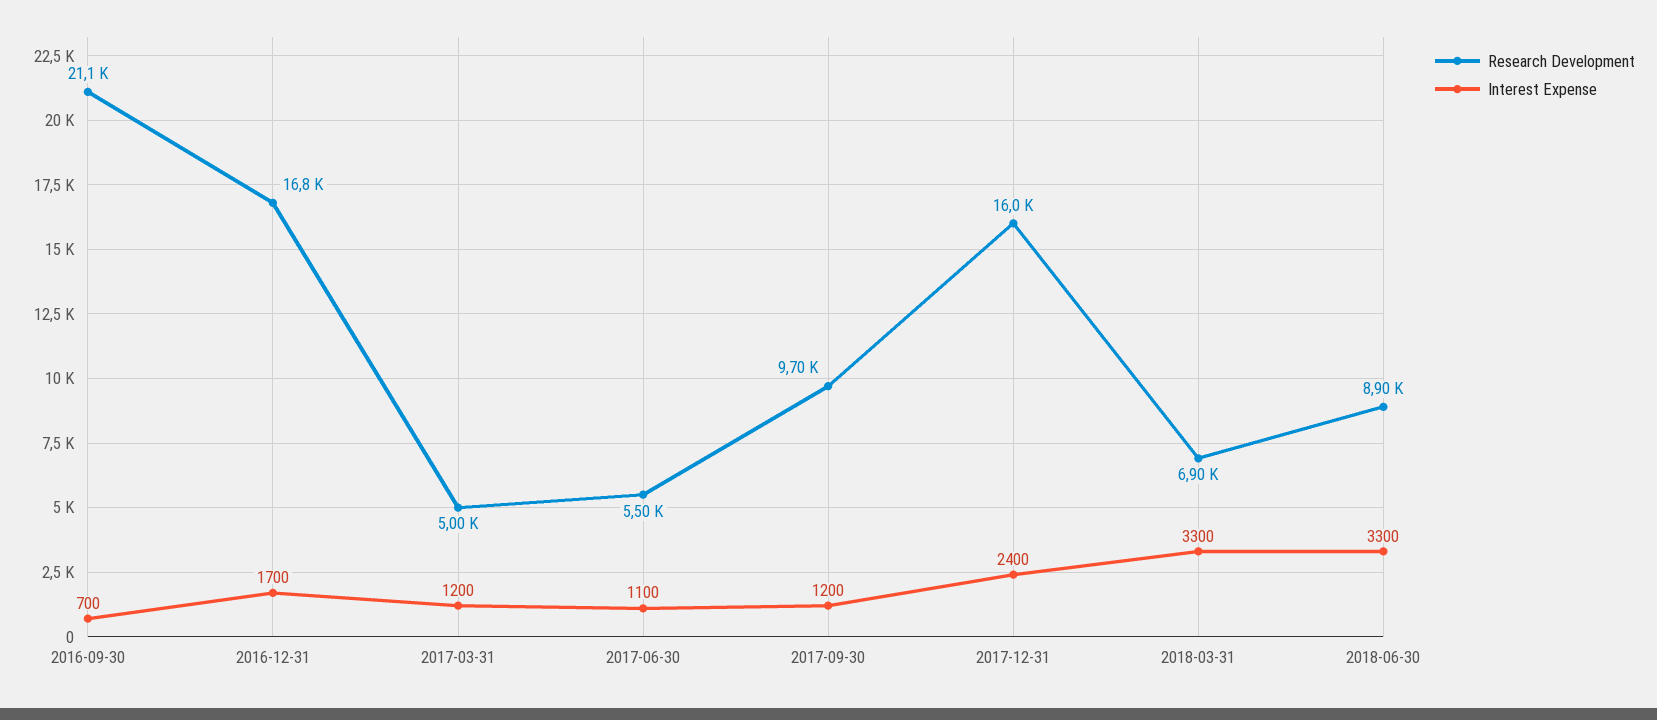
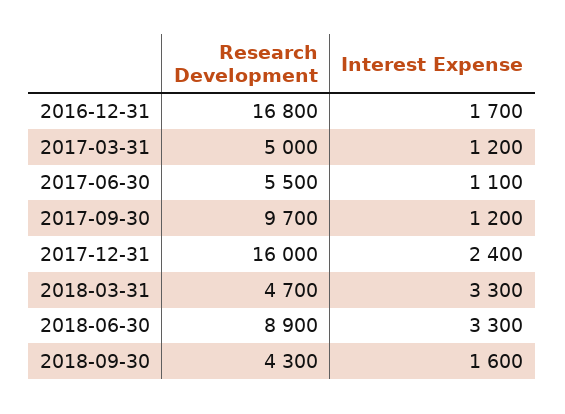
Research Development, 2016-09-30: 21100 -> none
Interest Expense, 2016-09-30: 700 -> none
Research Development, 2018-03-31: 6900 -> 4700
Research Development, 2018-09-30: none -> 4300
Interest Expense, 2018-09-30: none -> 1600

